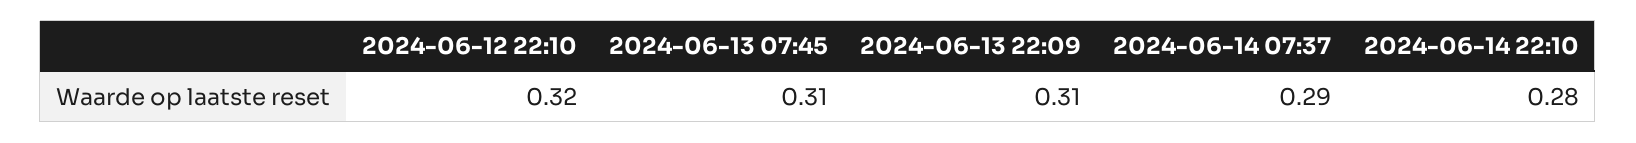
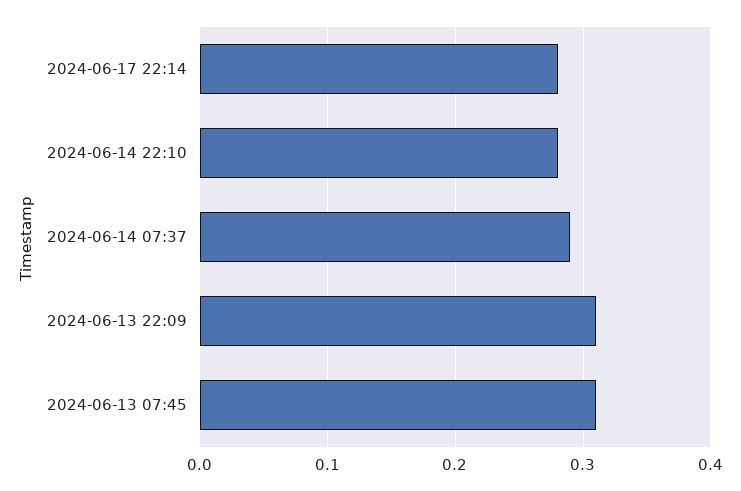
2024-06-12 22:10: 0.32 -> none
2024-06-17 22:14: none -> 0.28

